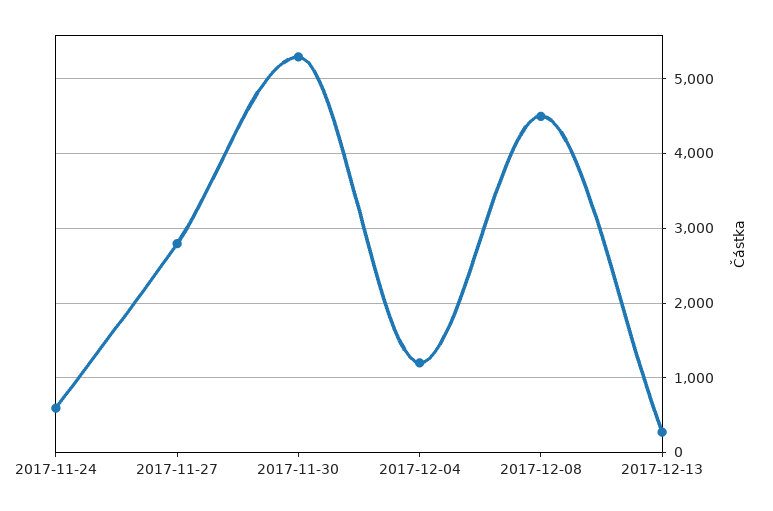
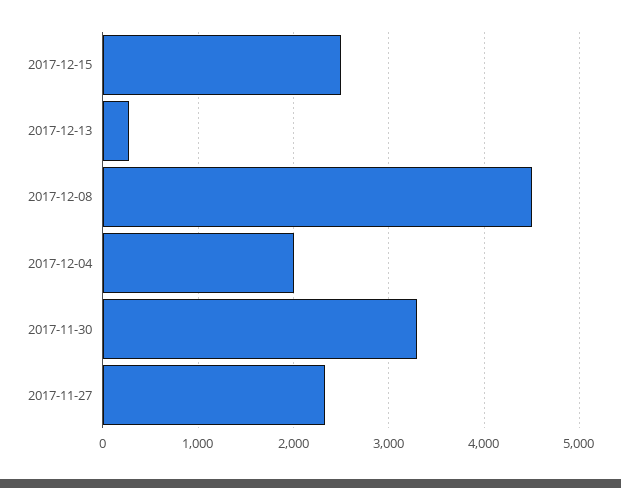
2017-11-24: 600 -> none
2017-11-27: 2800 -> 2300
2017-11-30: 5300 -> 3300
2017-12-04: 1200 -> 2000
2017-12-15: none -> 2500

